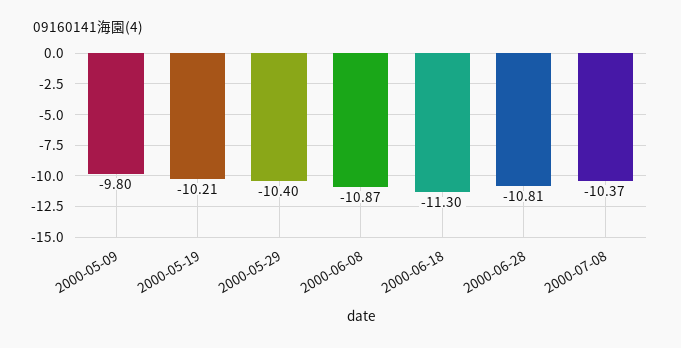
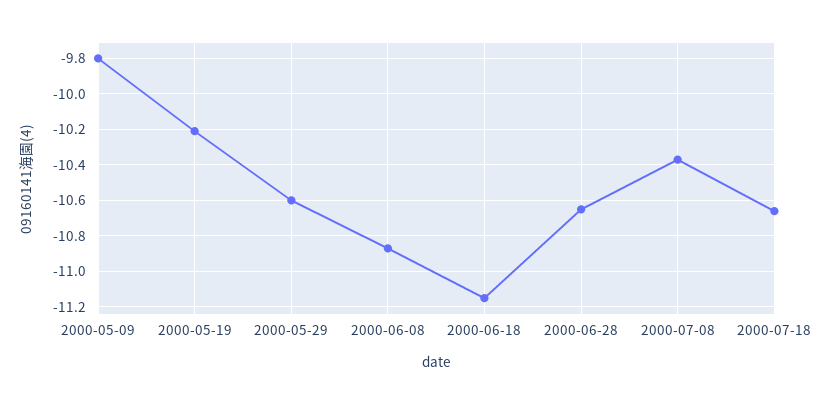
2000-05-29: -10.4 -> -10.6
2000-06-18: -11.3 -> -11.15
2000-06-28: -10.81 -> -10.65
2000-07-18: none -> -10.65

